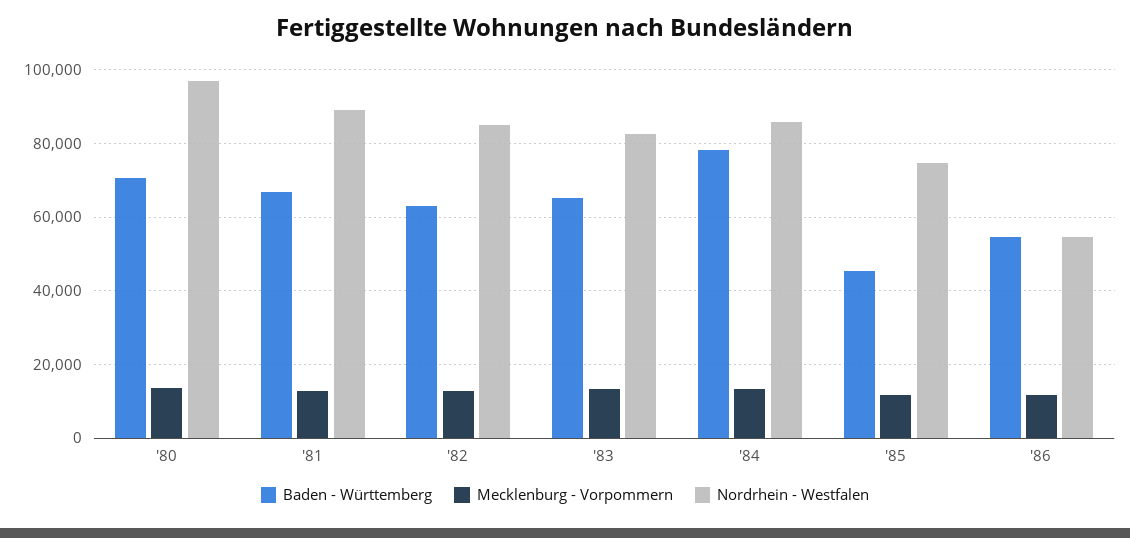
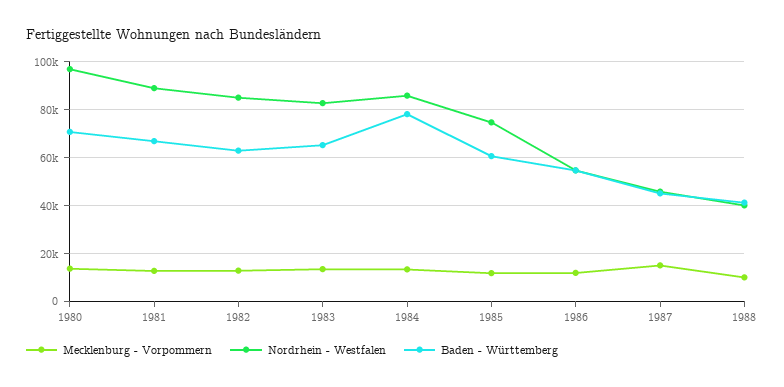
Baden - Württemberg, '85: 46000 -> 60000
Mecklenburg - Vorpommern, 1987: none -> 15000
Nordrhein - Westfalen, 1987: none -> 45000
Baden - Württemberg, 1987: none -> 45000
Mecklenburg - Vorpommern, 1988: none -> 10000
Nordrhein - Westfalen, 1988: none -> 40000
Baden - Württemberg, 1988: none -> 40000

